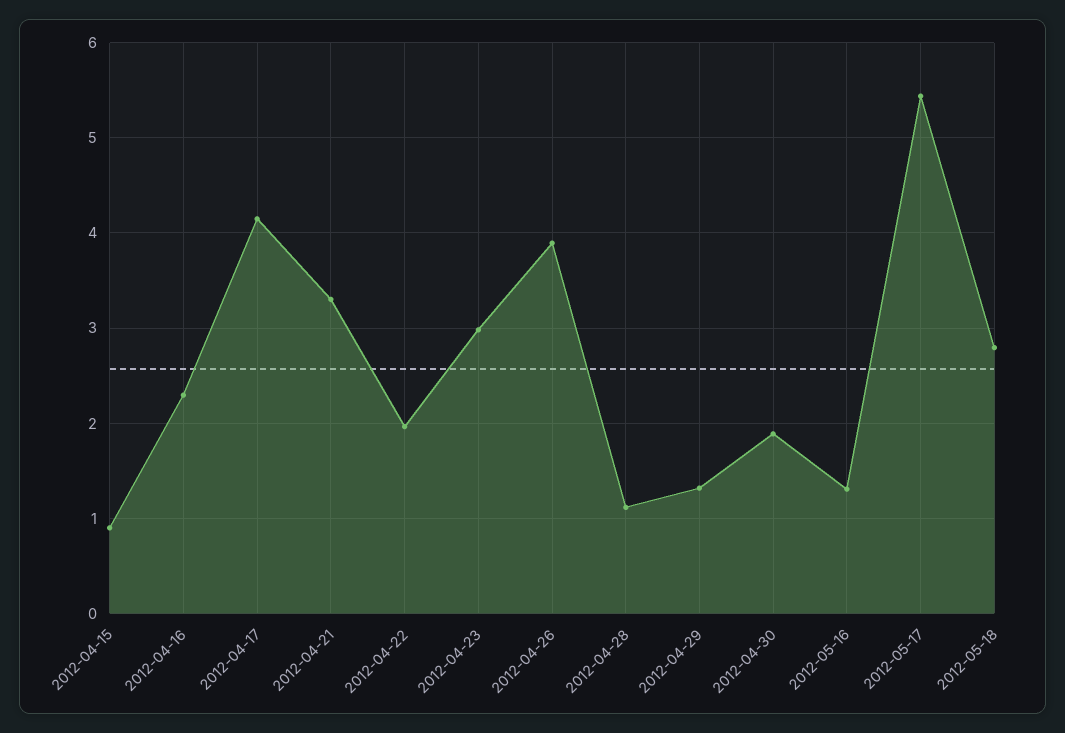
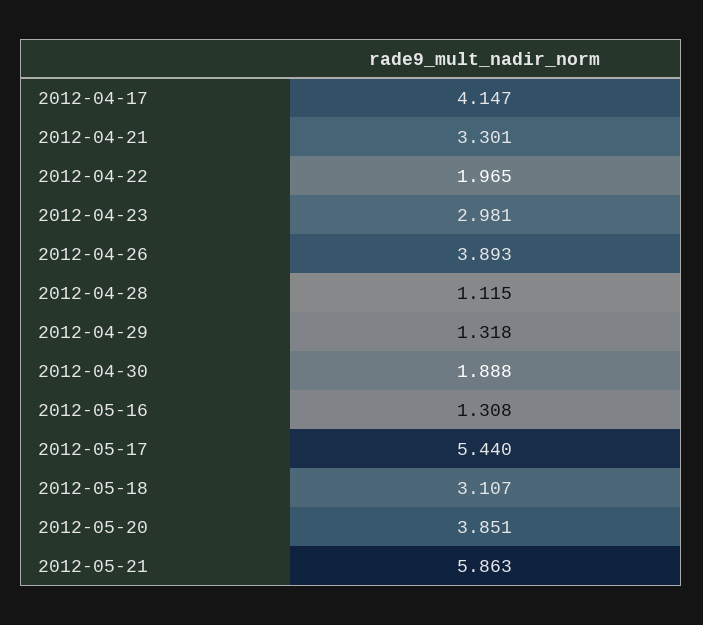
2012-04-15: 0.9 -> none
2012-04-16: 2.3 -> none
2012-05-18: 2.8 -> 3.107
2012-05-20: none -> 3.851
2012-05-21: none -> 5.863

